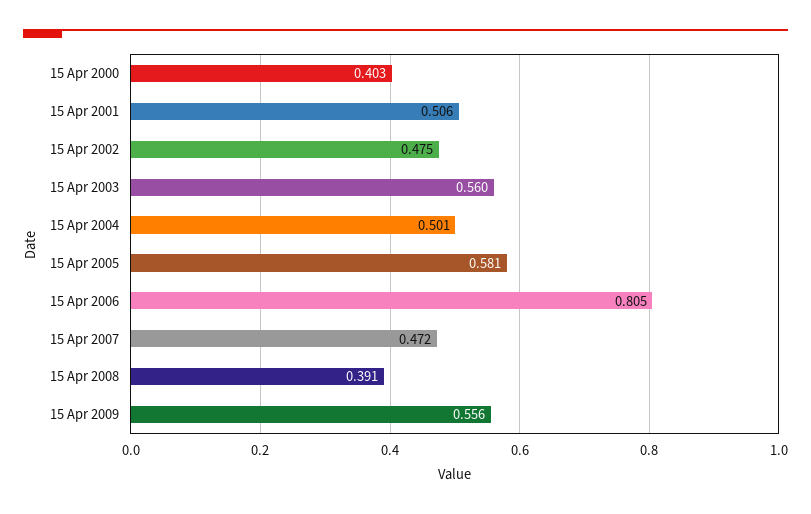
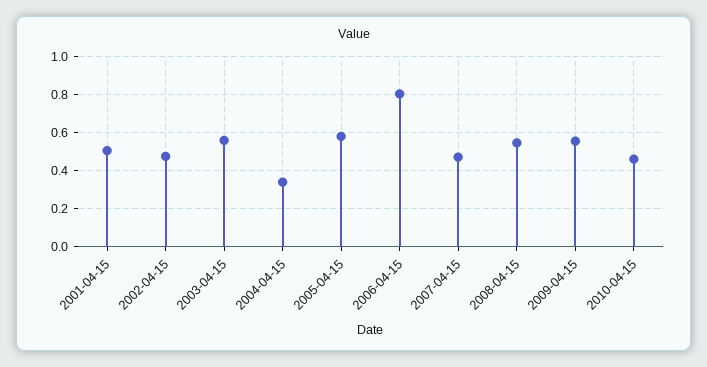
15 Apr 2000: 0.403 -> none
15 Apr 2004: 0.501 -> 0.35
15 Apr 2008: 0.391 -> 0.55
2010-04-15: none -> 0.45

